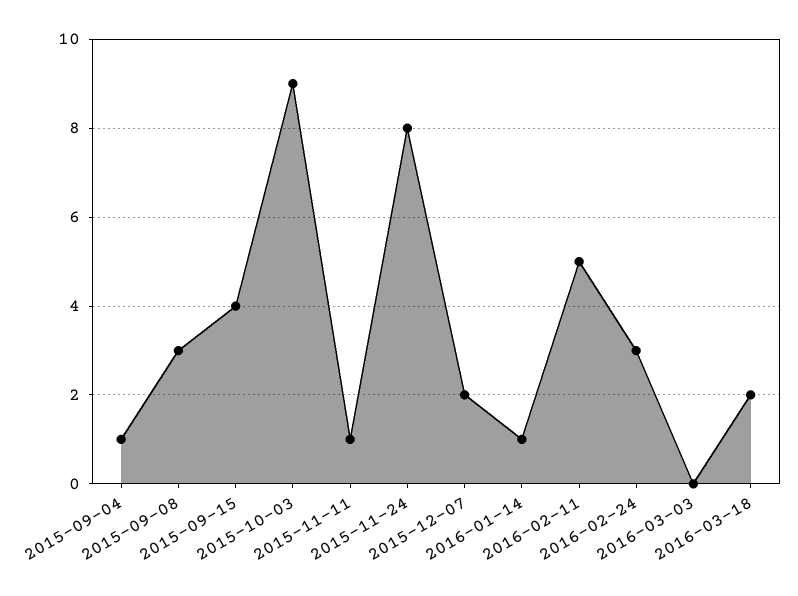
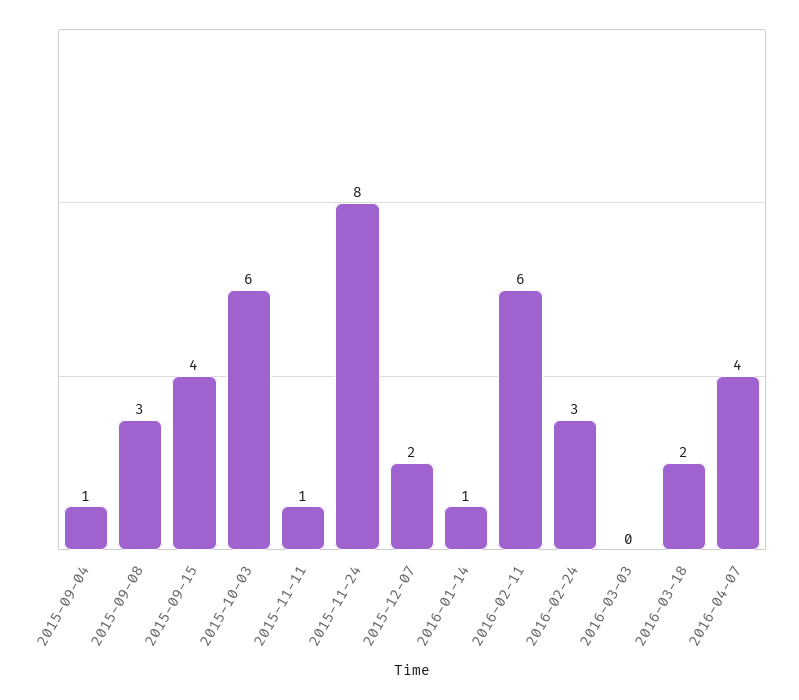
2015-10-03: 9 -> 6
2016-02-11: 5 -> 6
2016-04-07: none -> 4

